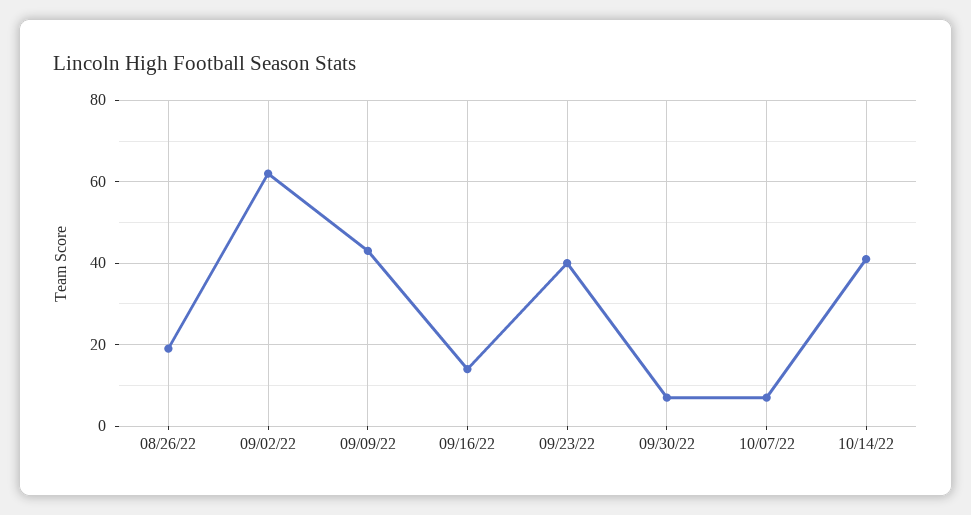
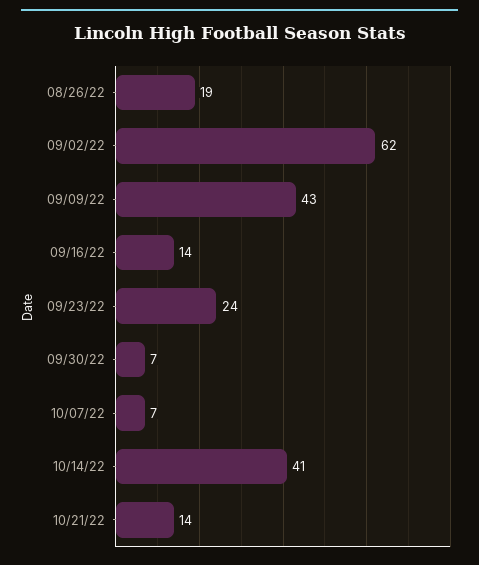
09/23/22: 40 -> 24
10/21/22: none -> 14

